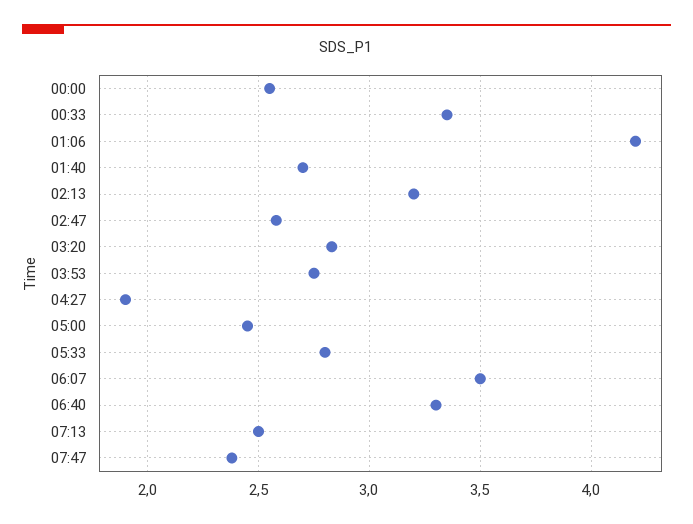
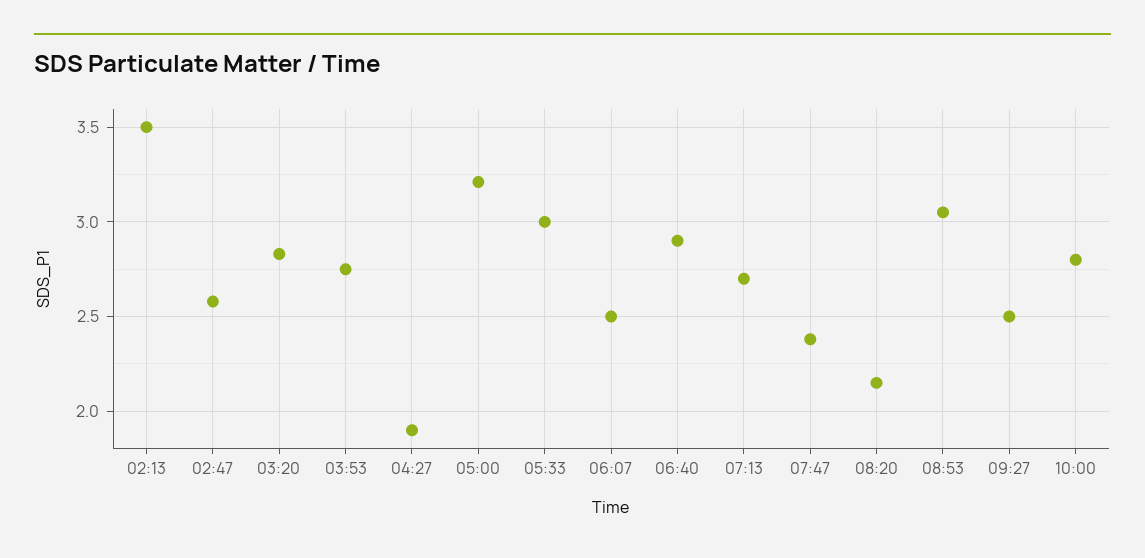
00:00: 2.55 -> none
00:33: 3.35 -> none
01:06: 4.2 -> none
01:40: 2.7 -> none
02:13: 3.2 -> 3.5
05:00: 2.45 -> 3.2
05:33: 2.8 -> 3
06:07: 3.5 -> 2.5
06:40: 3.3 -> 2.9
07:13: 2.5 -> 2.7
08:20: none -> 2.15
08:53: none -> 3.05
09:27: none -> 2.5
10:00: none -> 2.8

